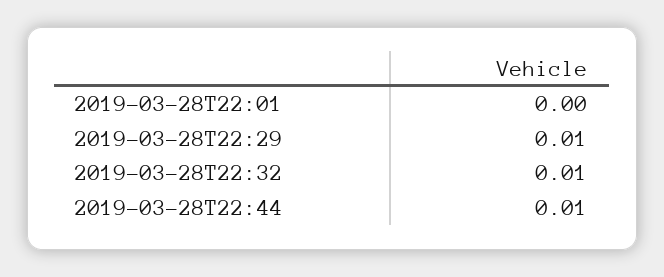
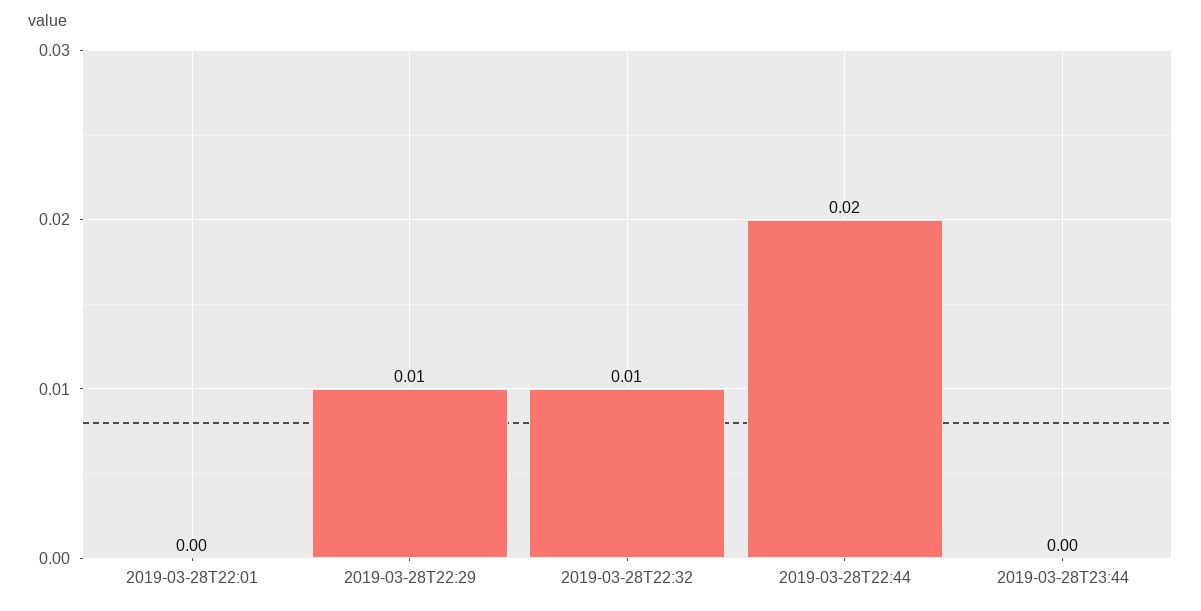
2019-03-28T22:44: 0.01 -> 0.02
2019-03-28T23:44: none -> 0

